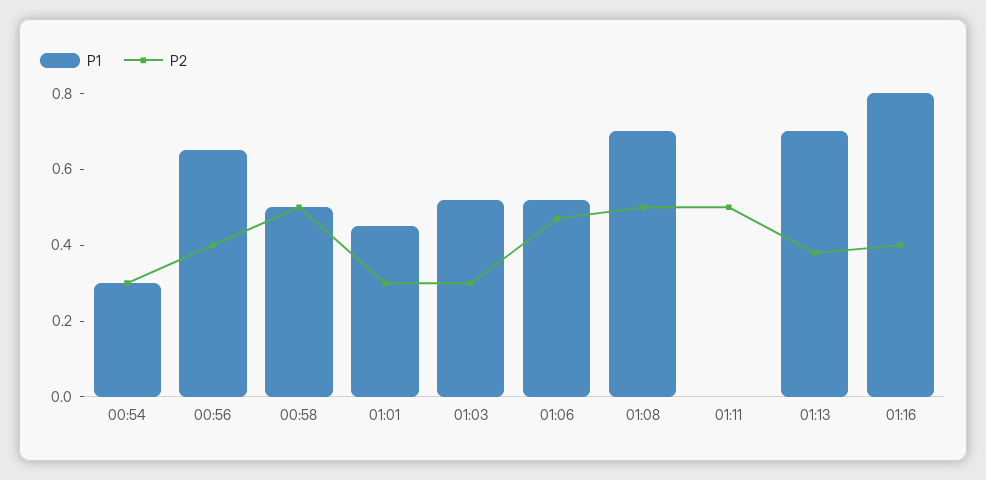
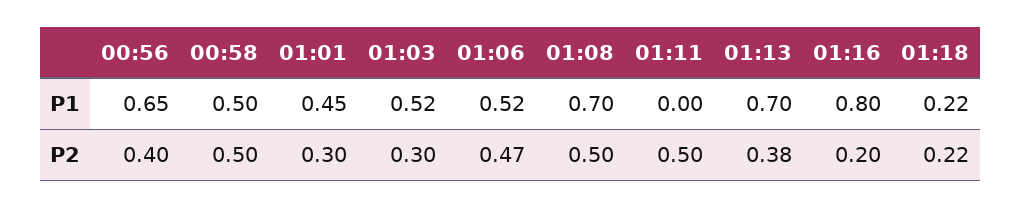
P1, 00:54: 0.3 -> none
P2, 00:54: 0.3 -> none
P2, 01:16: 0.4 -> 0.2
P1, 01:18: none -> 0.22
P2, 01:18: none -> 0.22

